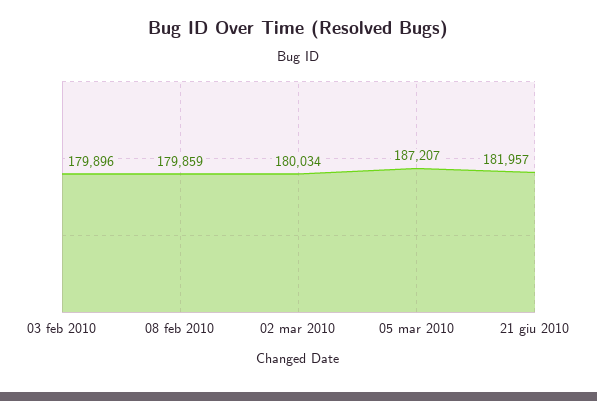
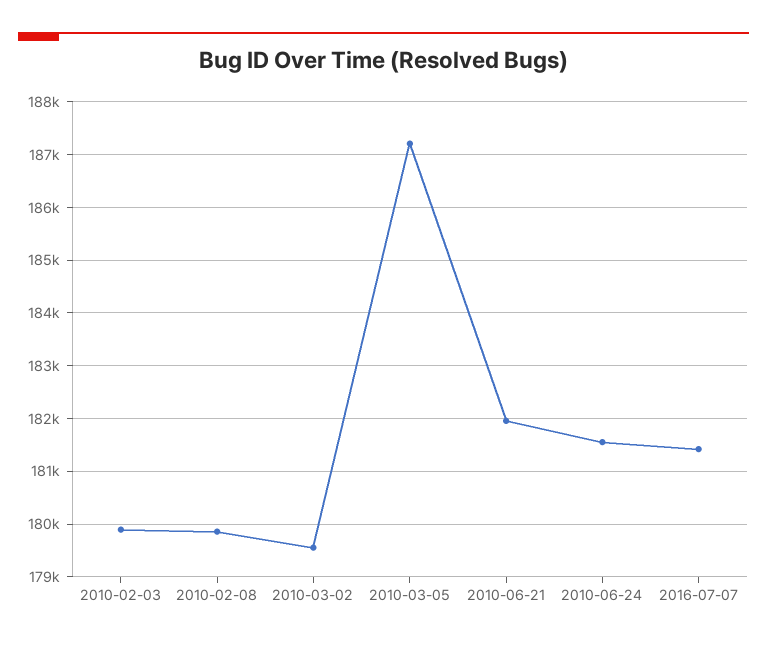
02 mar 2010: 180034 -> 179600
2010-06-24: none -> 181600
2016-07-07: none -> 181400

